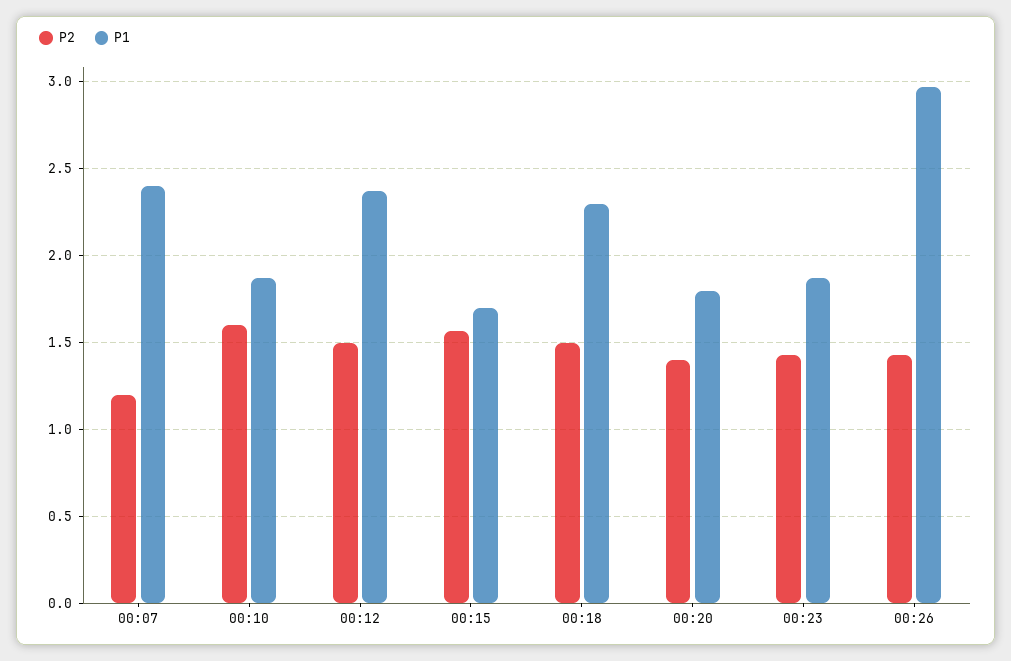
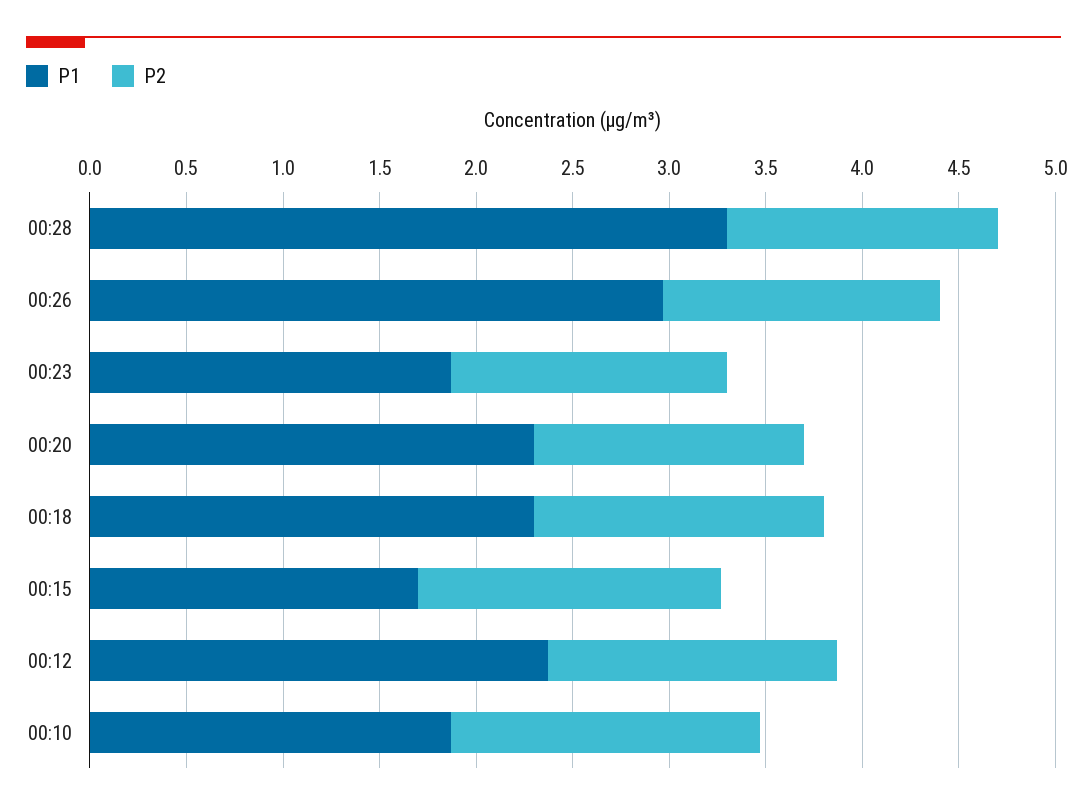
P2, 00:07: 1.2 -> none
P1, 00:07: 2.4 -> none
P1, 00:20: 1.8 -> 2.3
P1, 00:28: none -> 3.3
P2, 00:28: none -> 1.4

